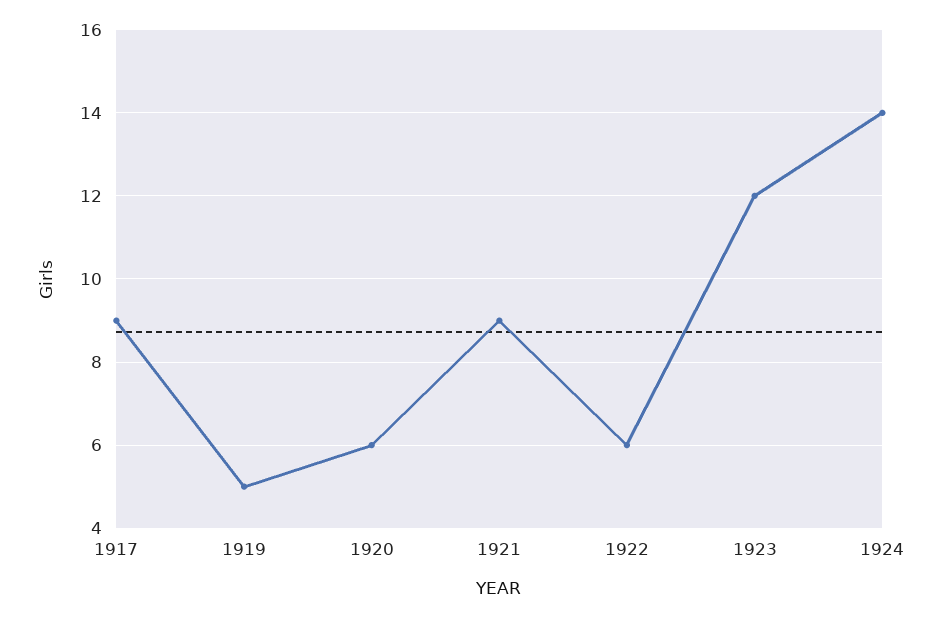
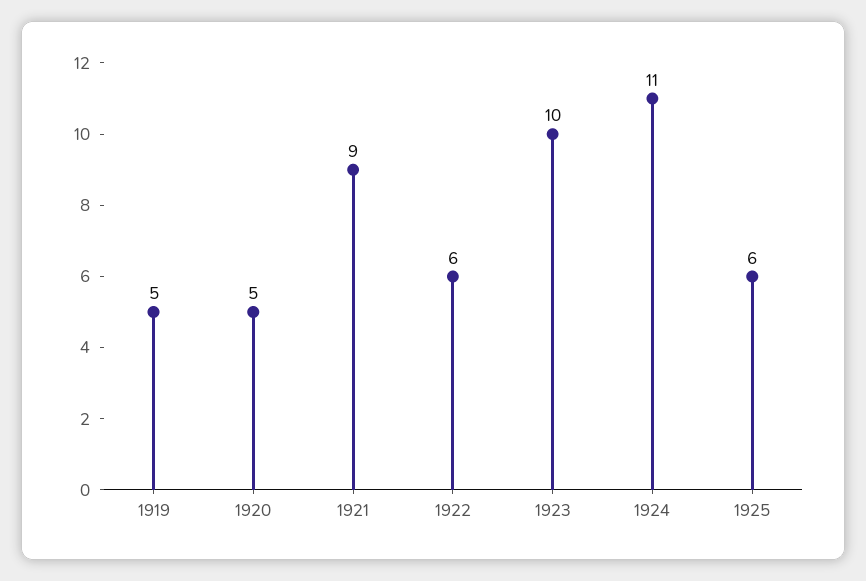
1917: 9 -> none
1920: 6 -> 5
1923: 12 -> 10
1924: 14 -> 11
1925: none -> 6

